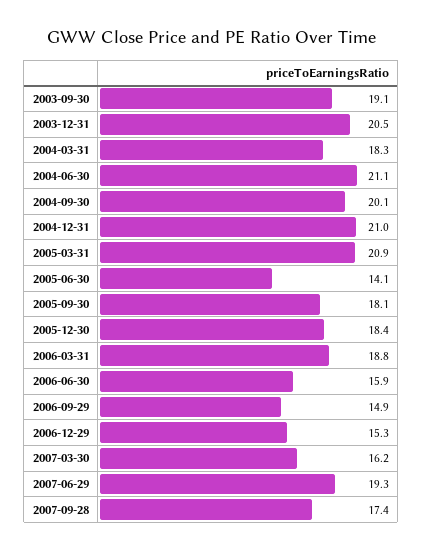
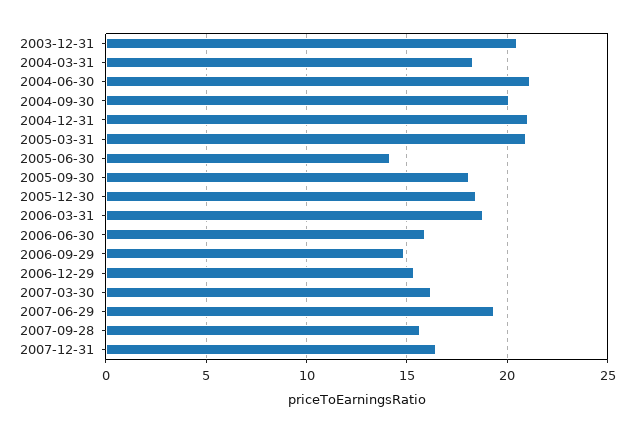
2003-09-30: 19.1 -> none
2007-09-28: 17.4 -> 15.5
2007-12-31: none -> 16.5

